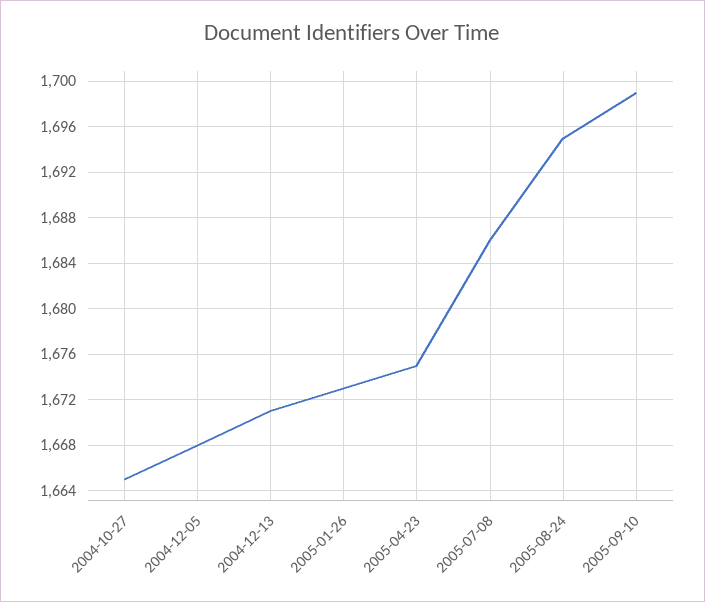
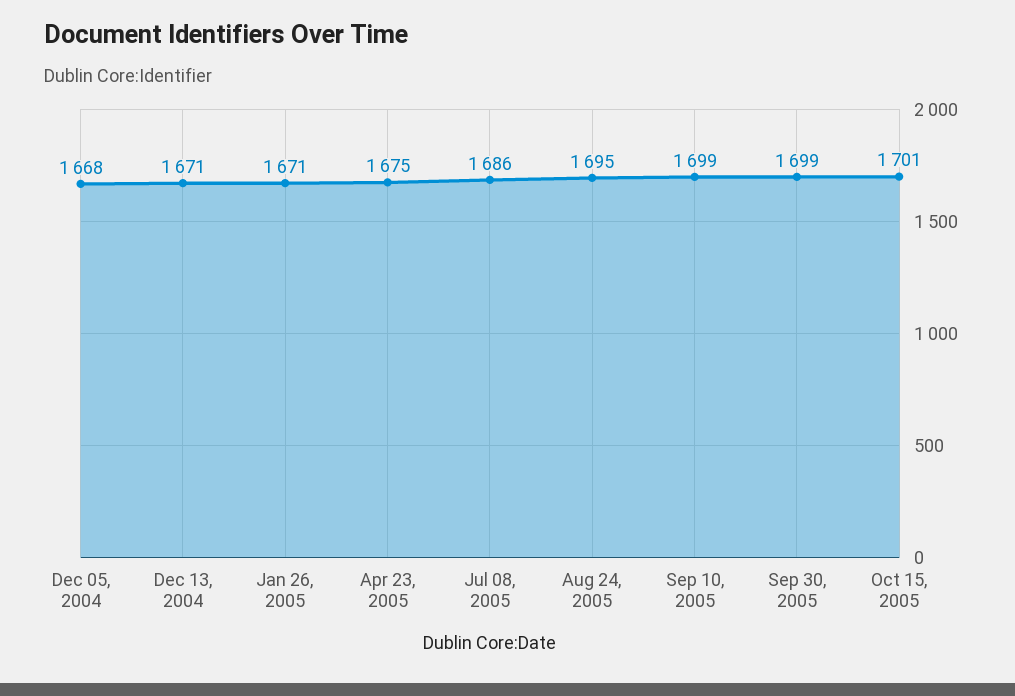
2004-10-27: 1665 -> none
2005-01-26: 1673 -> 1671
Sep 30, 2005: none -> 1699
Oct 15, 2005: none -> 1701

